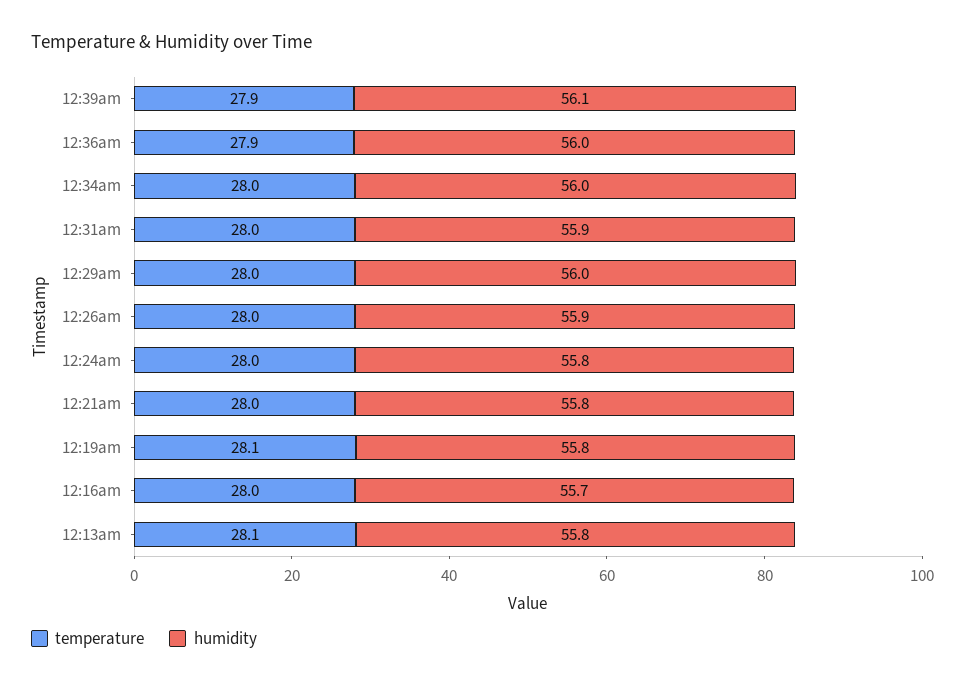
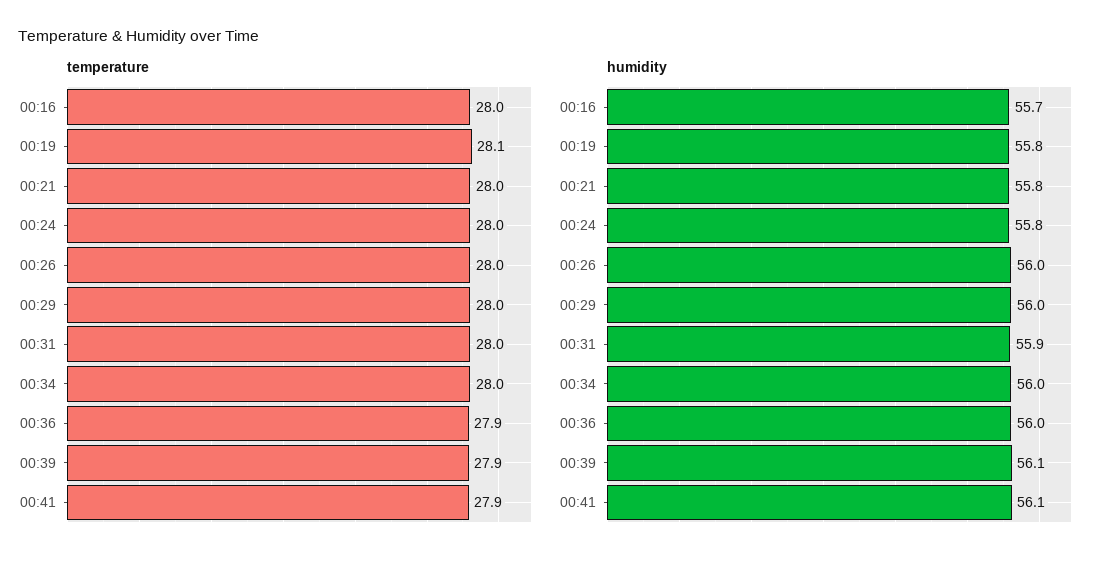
humidity, 12:26am: 55.9 -> 56
temperature, 12:13am: 28.1 -> none
humidity, 12:13am: 55.8 -> none
temperature, 00:41: none -> 27.9
humidity, 00:41: none -> 56.1

